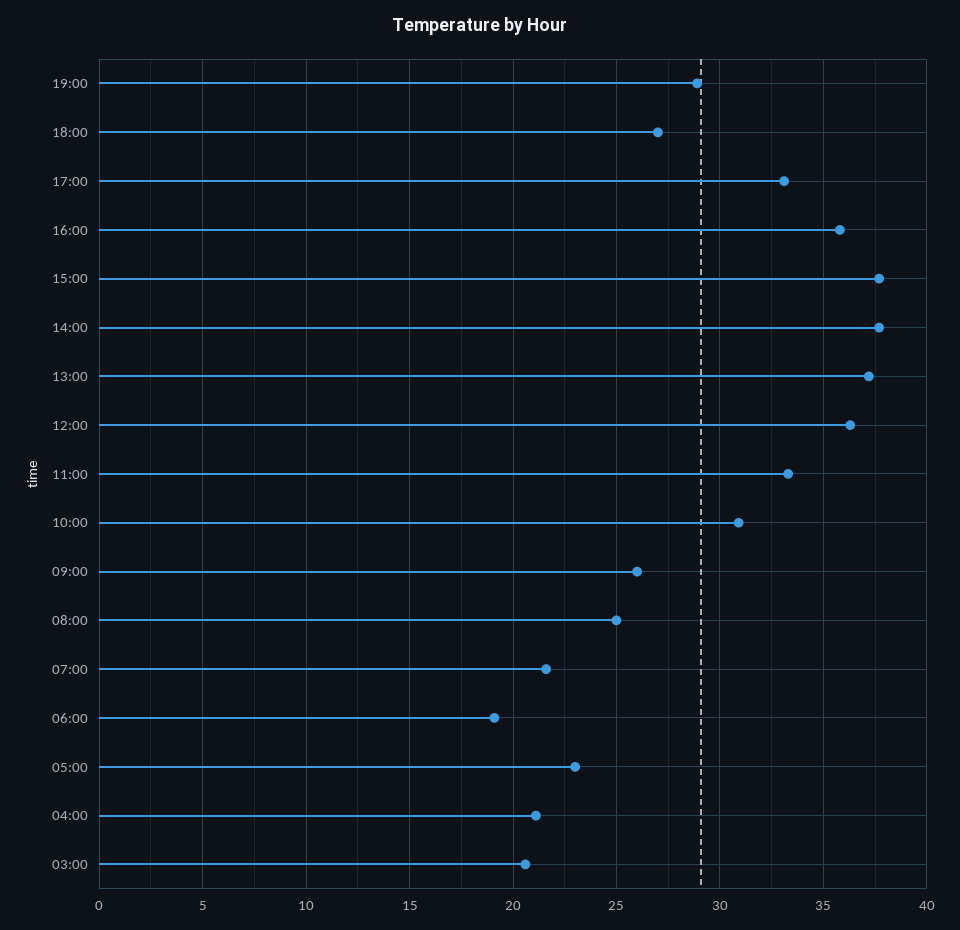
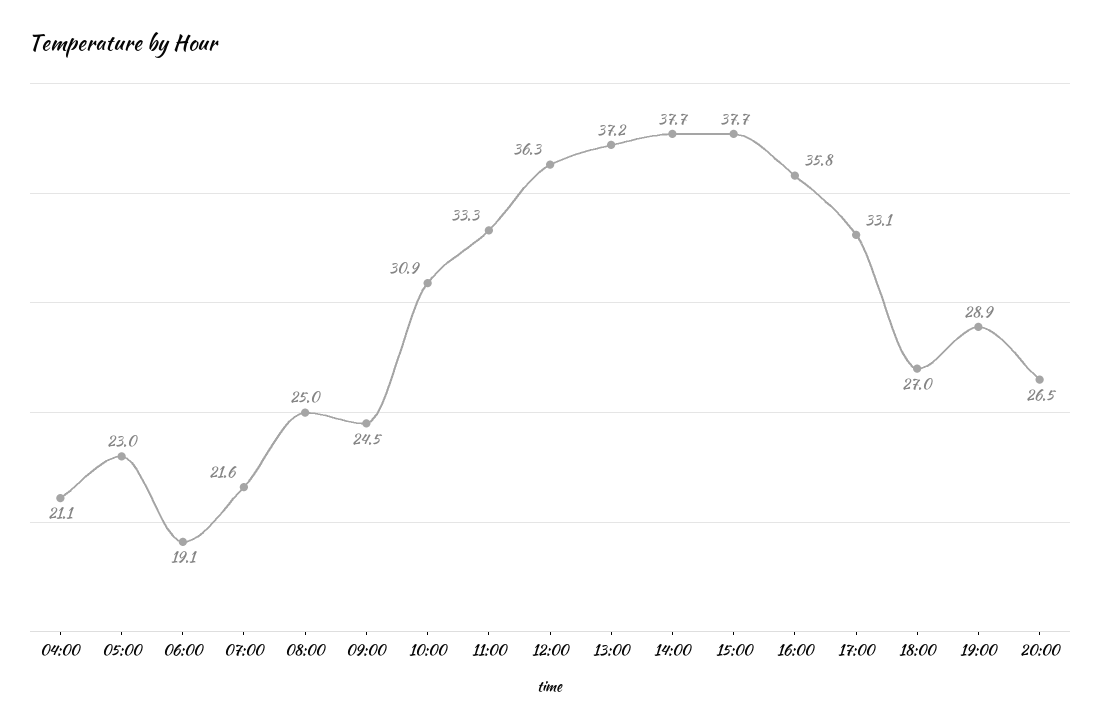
09:00: 26 -> 24.5
03:00: 20.5 -> none
20:00: none -> 26.5

